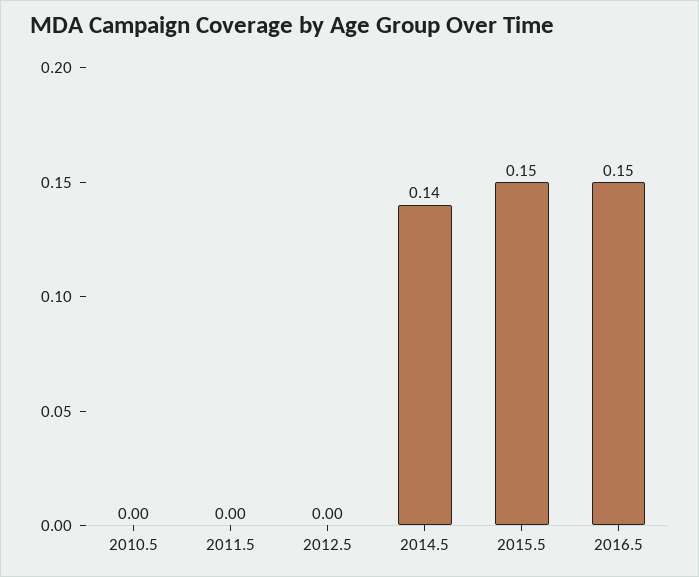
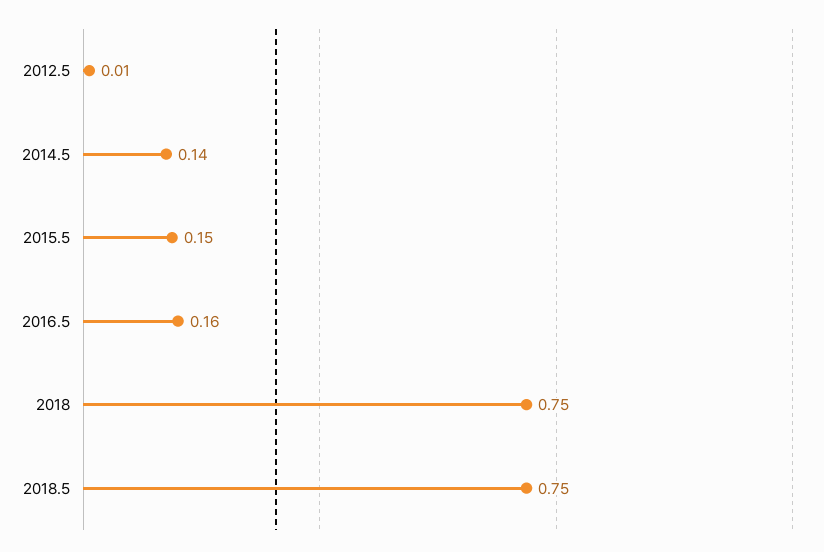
2010.5: 0 -> none
2011.5: 0 -> none
2012.5: 0 -> 0.01
2016.5: 0.15 -> 0.16
2018: none -> 0.75
2018.5: none -> 0.75

